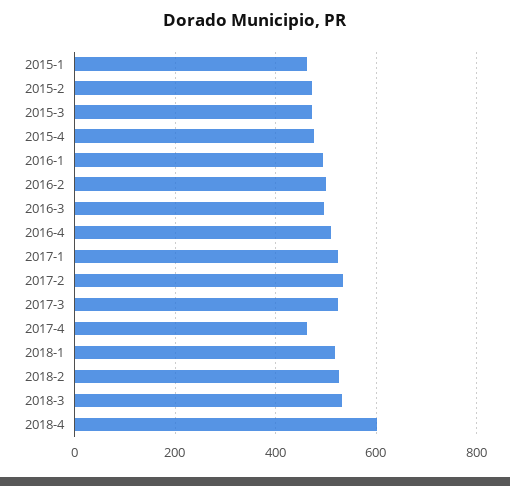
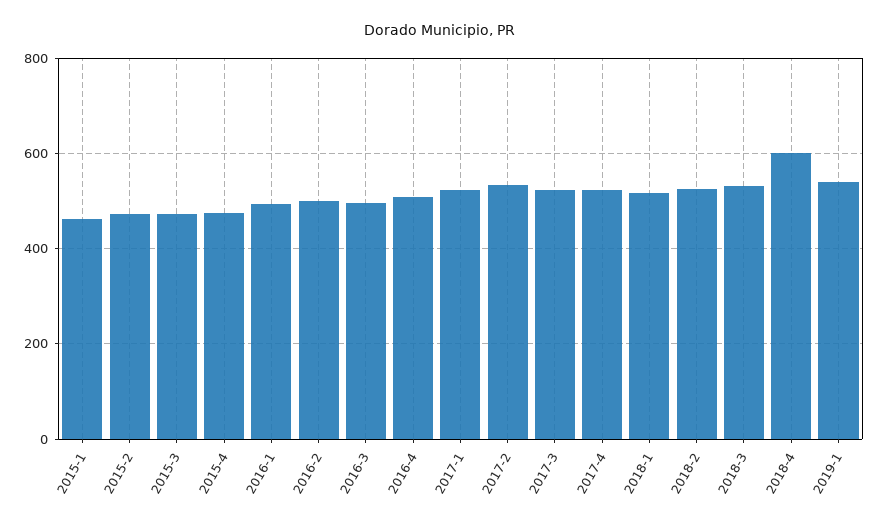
2017-4: 460 -> 520
2019-1: none -> 540

